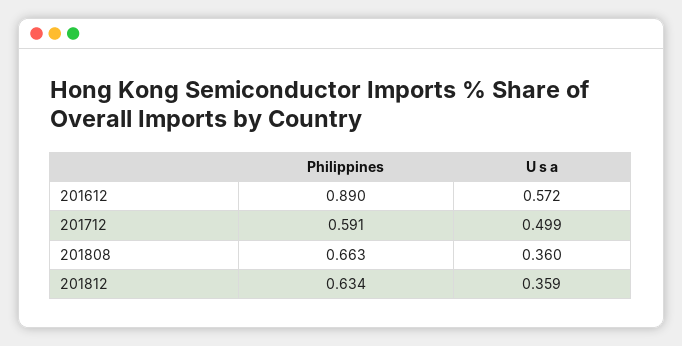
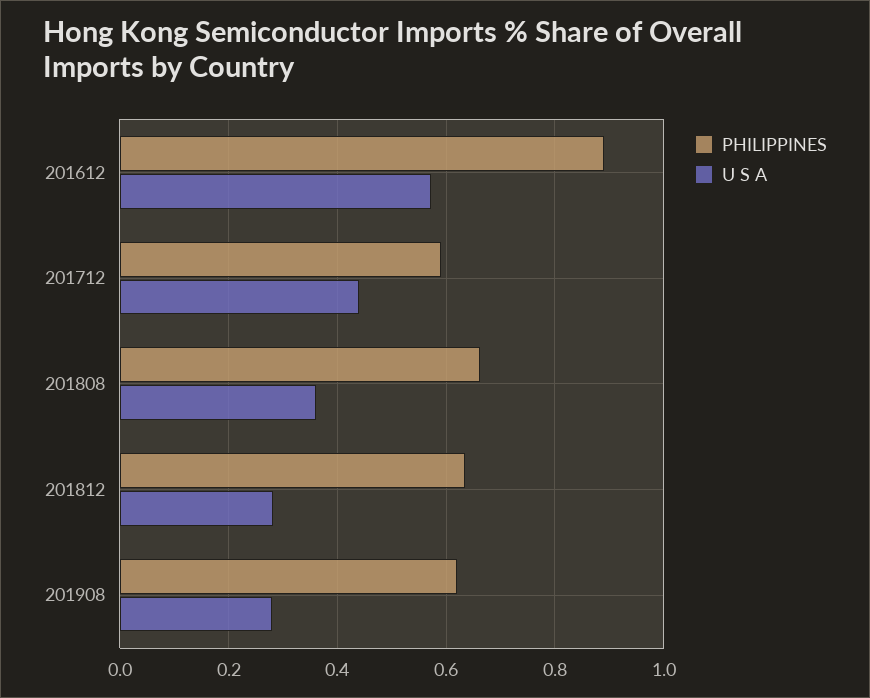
U s a, 201712: 0.499 -> 0.44
U s a, 201812: 0.359 -> 0.28
Philippines, 201908: none -> 0.62
U s a, 201908: none -> 0.28

